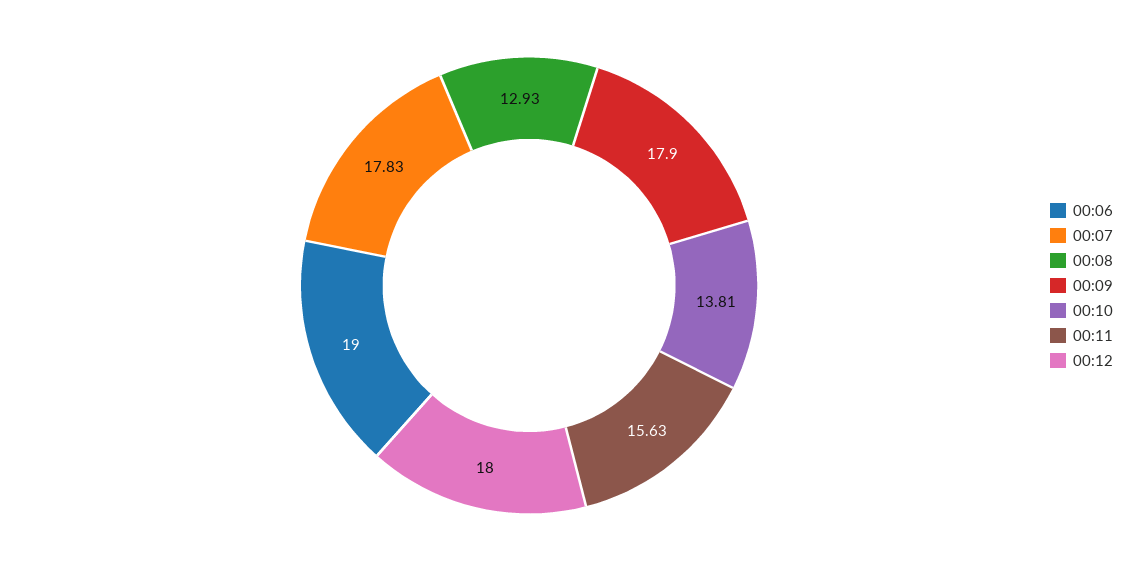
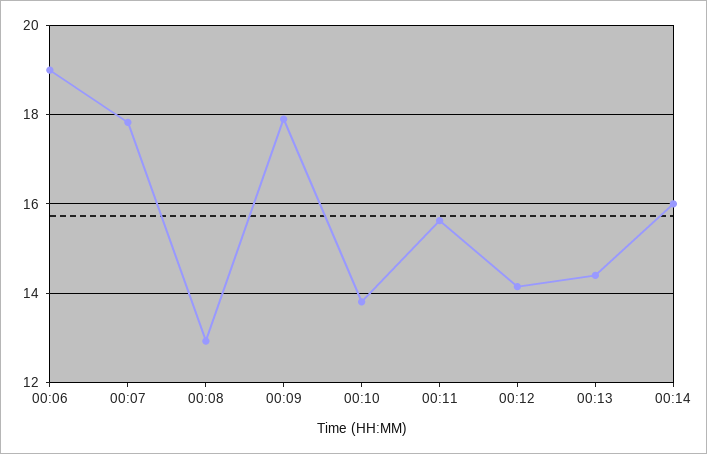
00:12: 18 -> 14.2
00:13: none -> 14.4
00:14: none -> 16

